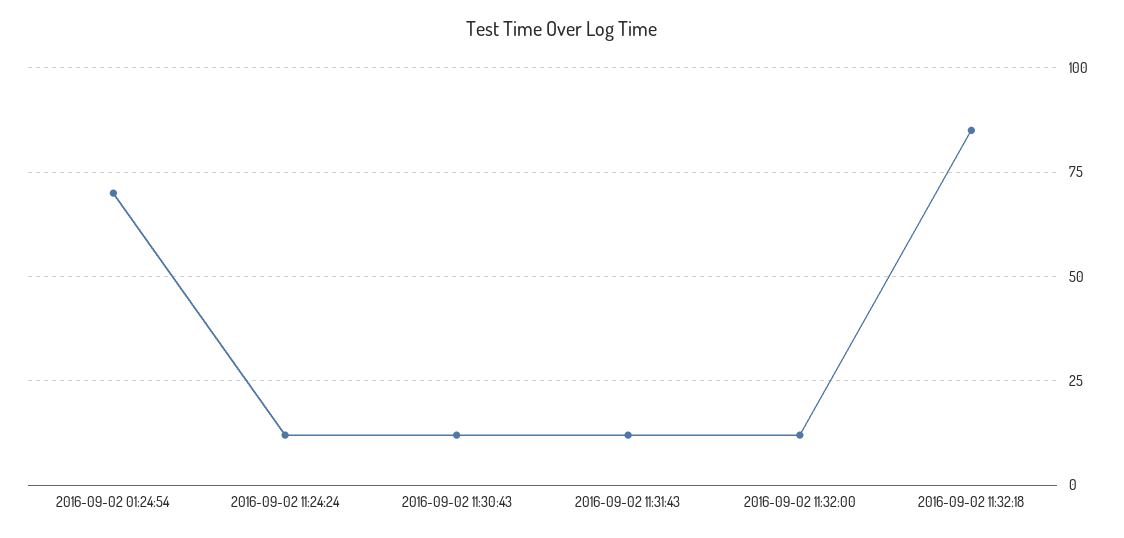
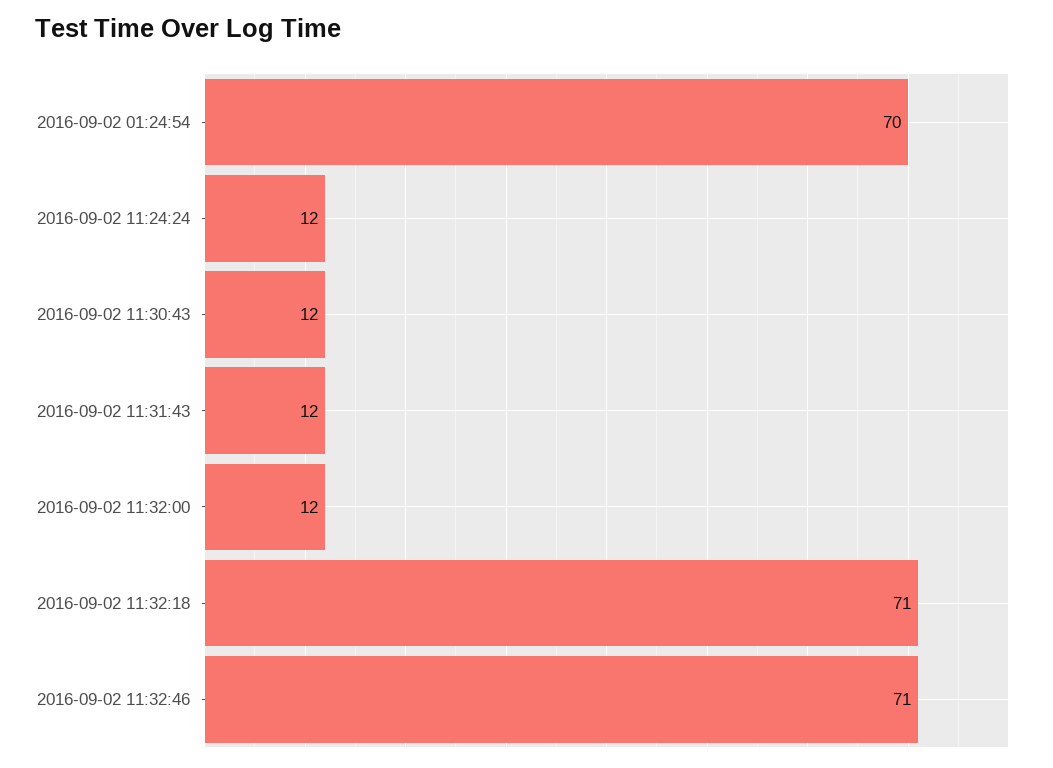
2016-09-02 11:32:18: 85 -> 71
2016-09-02 11:32:46: none -> 71

